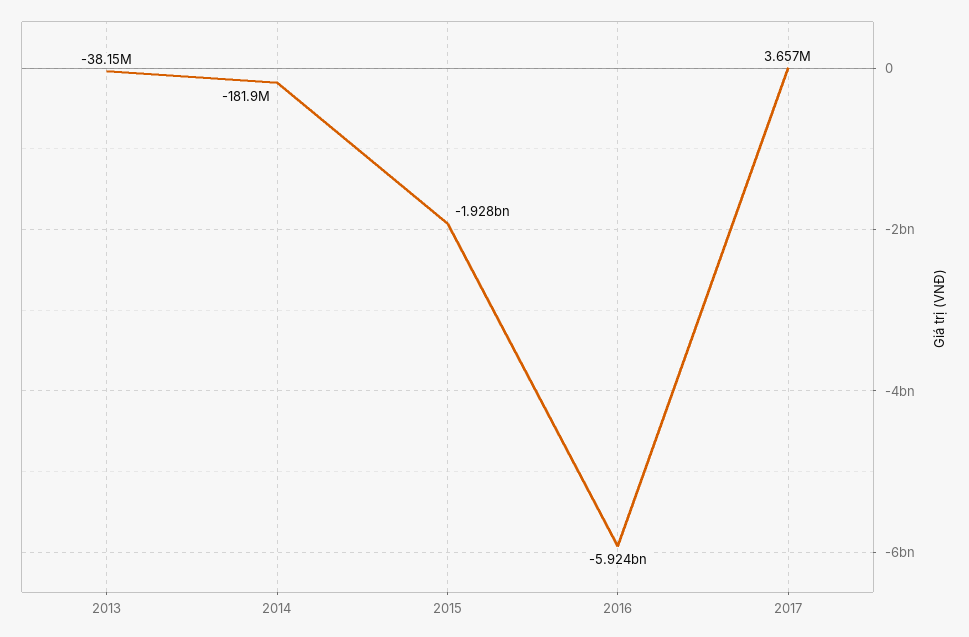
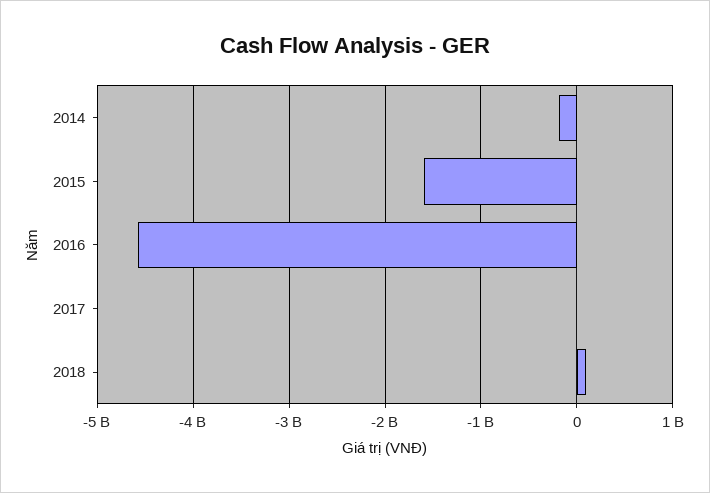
2013: -38150000 -> none
2015: -1928000000 -> -1600000000
2016: -5924000000 -> -4600000000
2018: none -> 100000000

